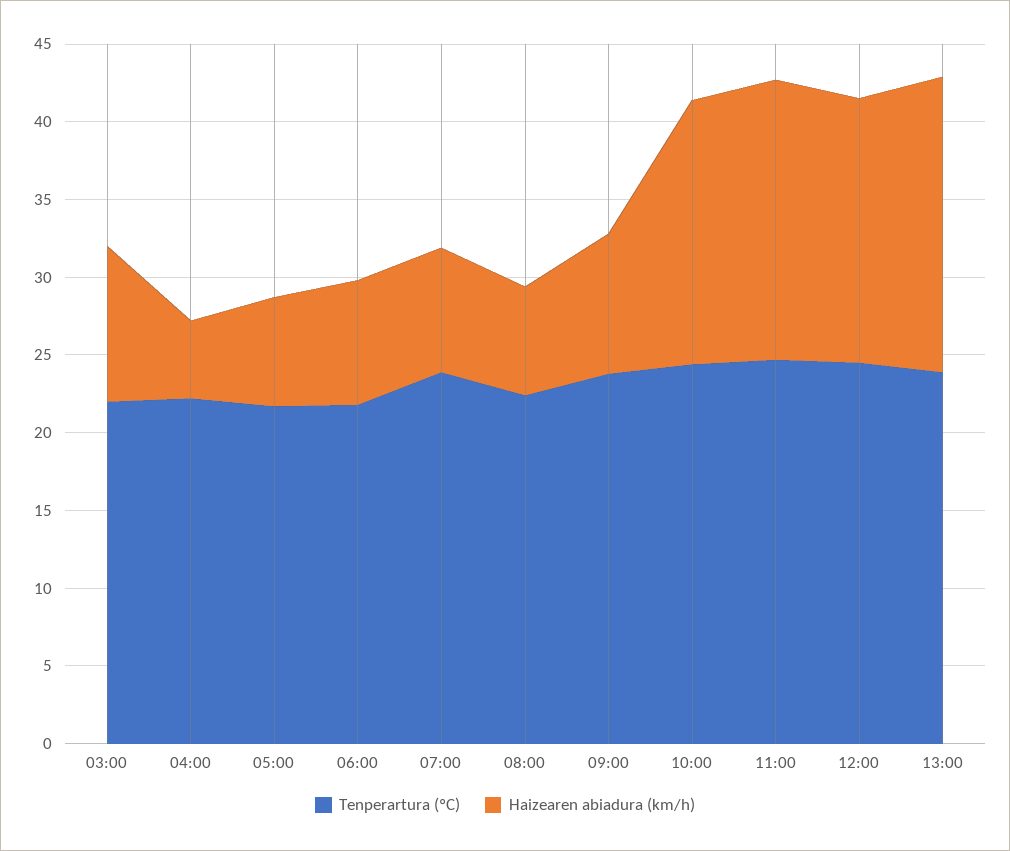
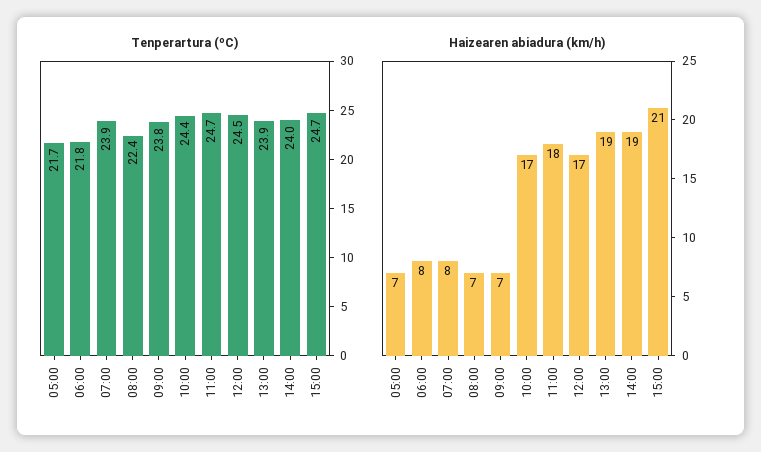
Tenperartura (ºC), 03:00: 22 -> none
Haizearen abiadura (km/h), 03:00: 10 -> none
Tenperartura (ºC), 04:00: 22 -> none
Haizearen abiadura (km/h), 04:00: 5 -> none
Haizearen abiadura (km/h), 09:00: 9 -> 7
Tenperartura (ºC), 14:00: none -> 24
Tenperartura (ºC), 15:00: none -> 24.7
Haizearen abiadura (km/h), 14:00: none -> 19
Haizearen abiadura (km/h), 15:00: none -> 21

